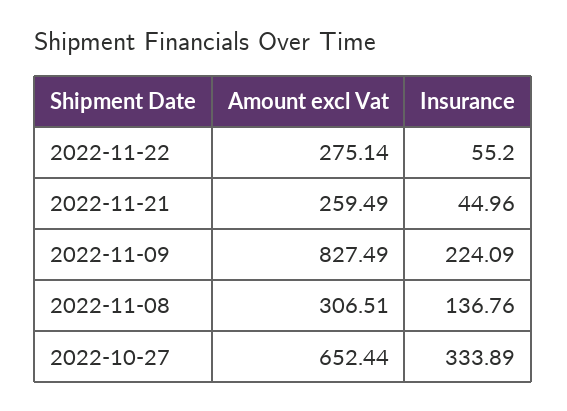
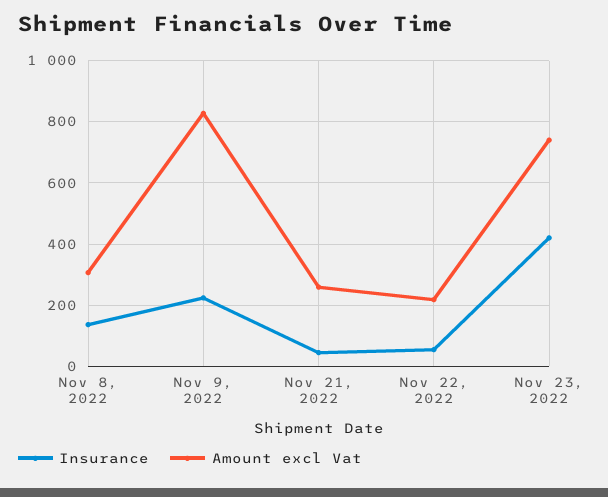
Amount excl Vat, 2022-11-22: 275.14 -> 220
Amount excl Vat, 2022-10-27: 652.44 -> none
Insurance, 2022-10-27: 333.89 -> none
Insurance, Nov 23, 2022: none -> 420
Amount excl Vat, Nov 23, 2022: none -> 740

